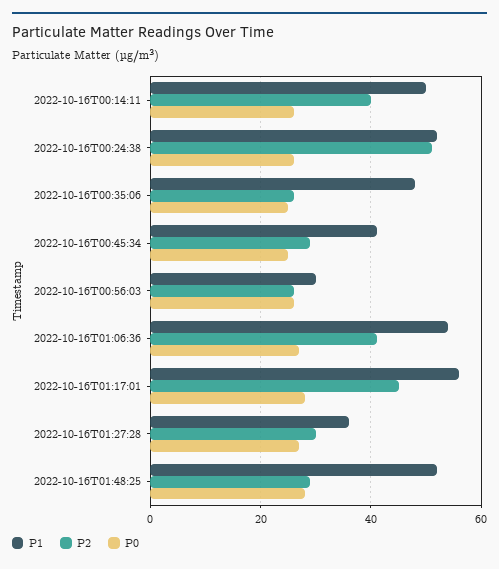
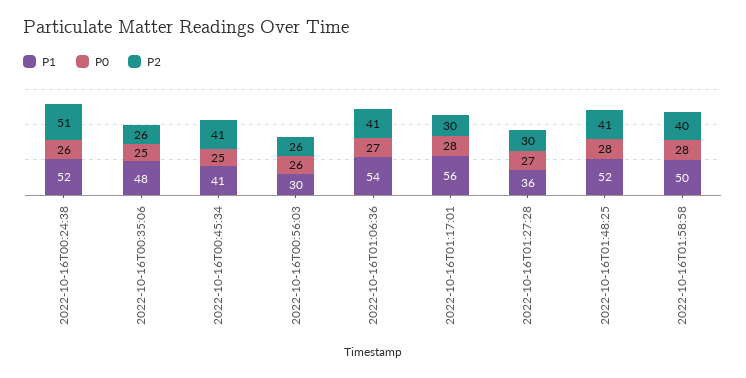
P1, 2022-10-16T00:14:11: 50 -> none
P2, 2022-10-16T00:14:11: 40 -> none
P0, 2022-10-16T00:14:11: 25 -> none
P2, 2022-10-16T00:45:34: 30 -> 41
P2, 2022-10-16T01:17:01: 45 -> 30
P2, 2022-10-16T01:48:25: 30 -> 41
P1, 2022-10-16T01:58:58: none -> 50
P0, 2022-10-16T01:58:58: none -> 28
P2, 2022-10-16T01:58:58: none -> 40

